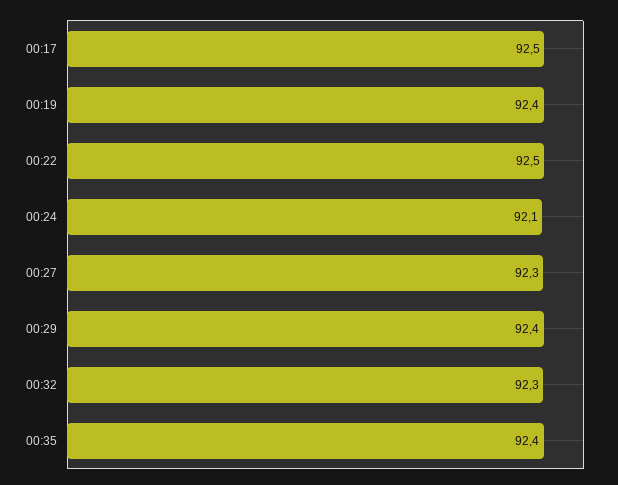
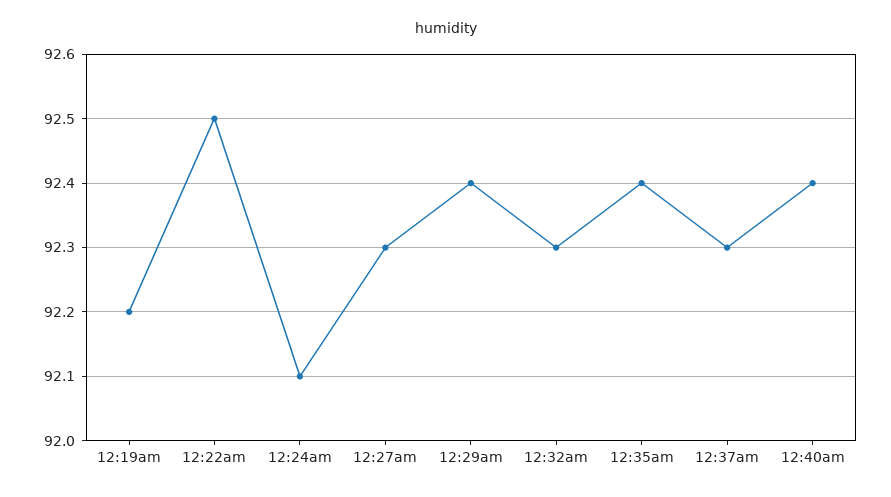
00:17: 92.5 -> none
00:19: 92.4 -> 92.2
12:37am: none -> 92.3
12:40am: none -> 92.4

